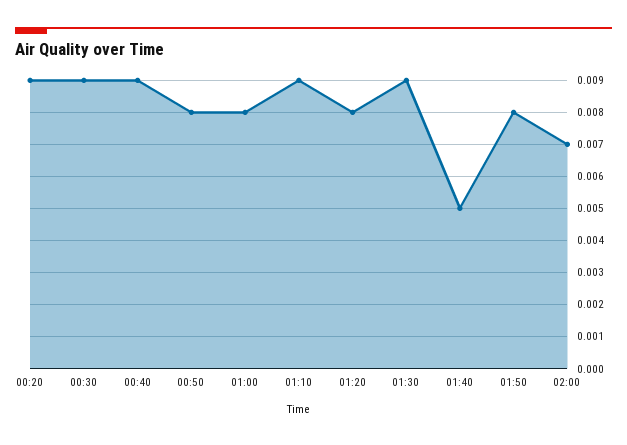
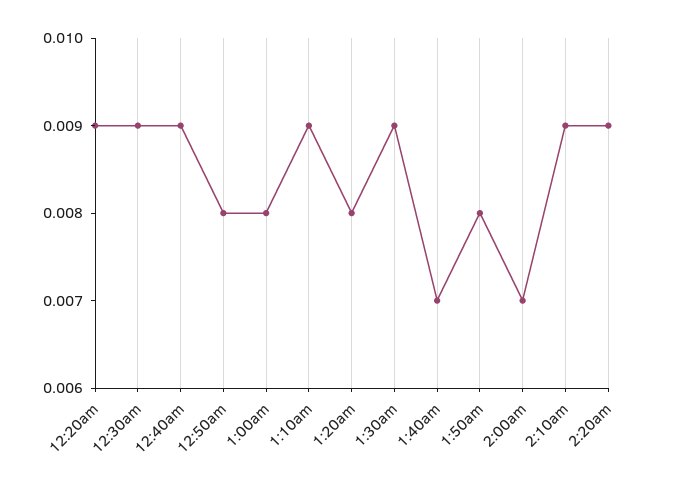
01:40: 0.005 -> 0.007
2:10am: none -> 0.009
2:20am: none -> 0.009

